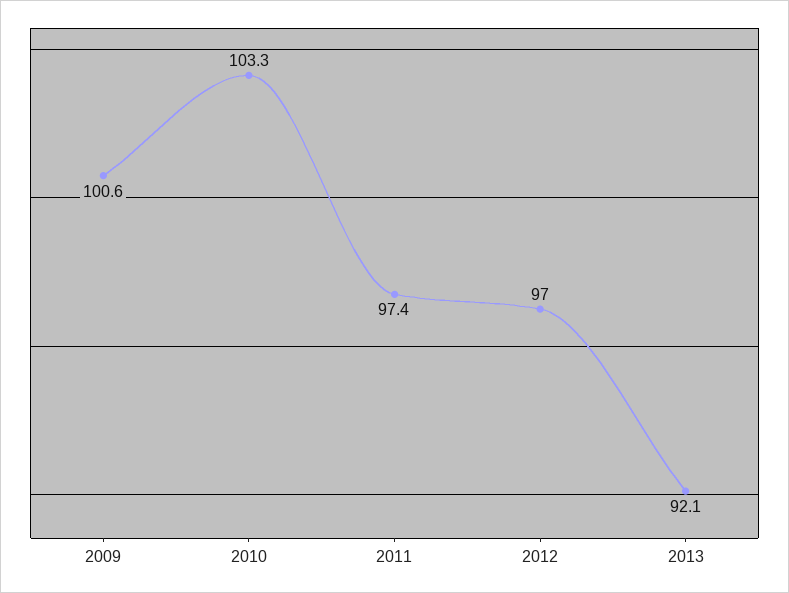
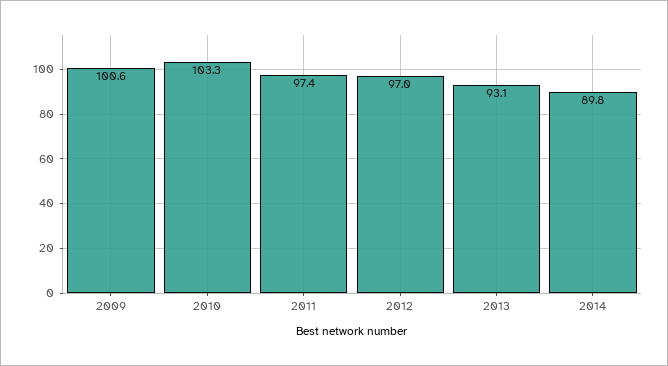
2013: 92.1 -> 93.1
2014: none -> 89.8

